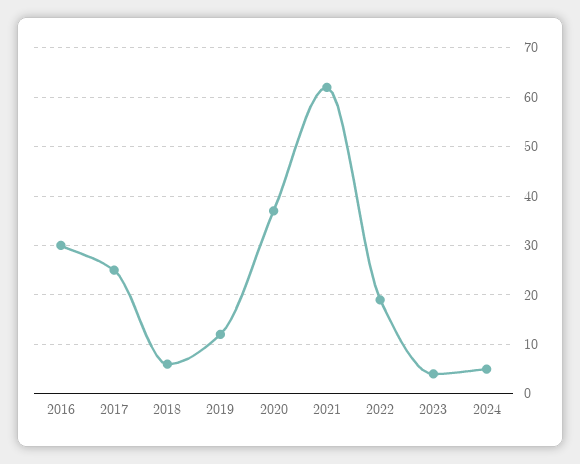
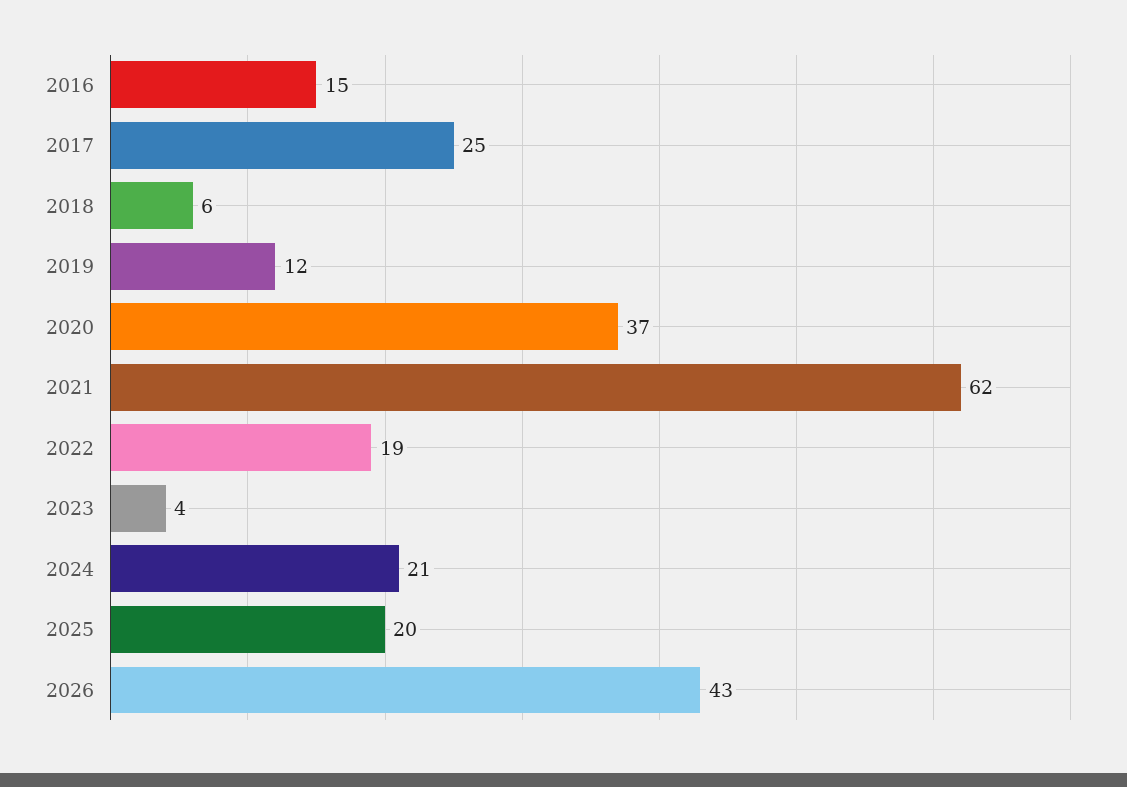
2016: 30 -> 15
2024: 5 -> 21
2025: none -> 20
2026: none -> 43

